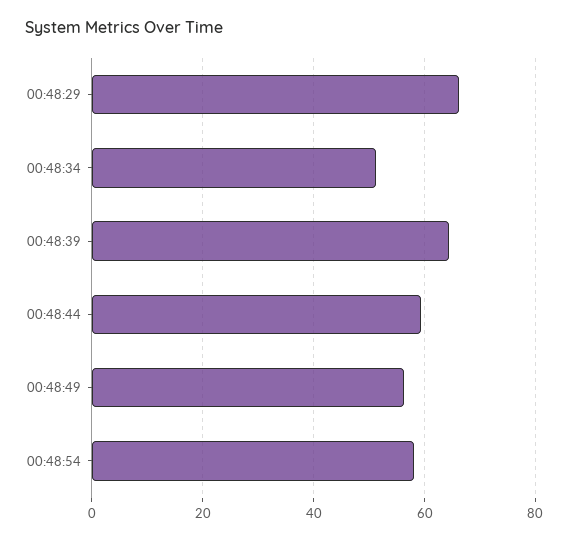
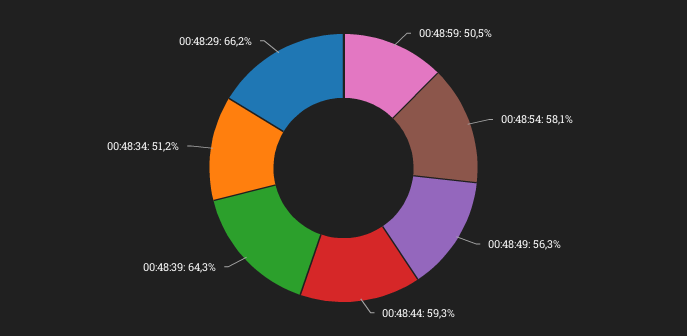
00:48:59: none -> 50.5

